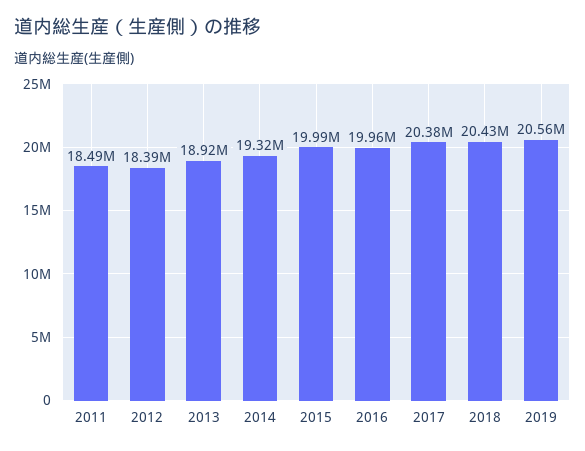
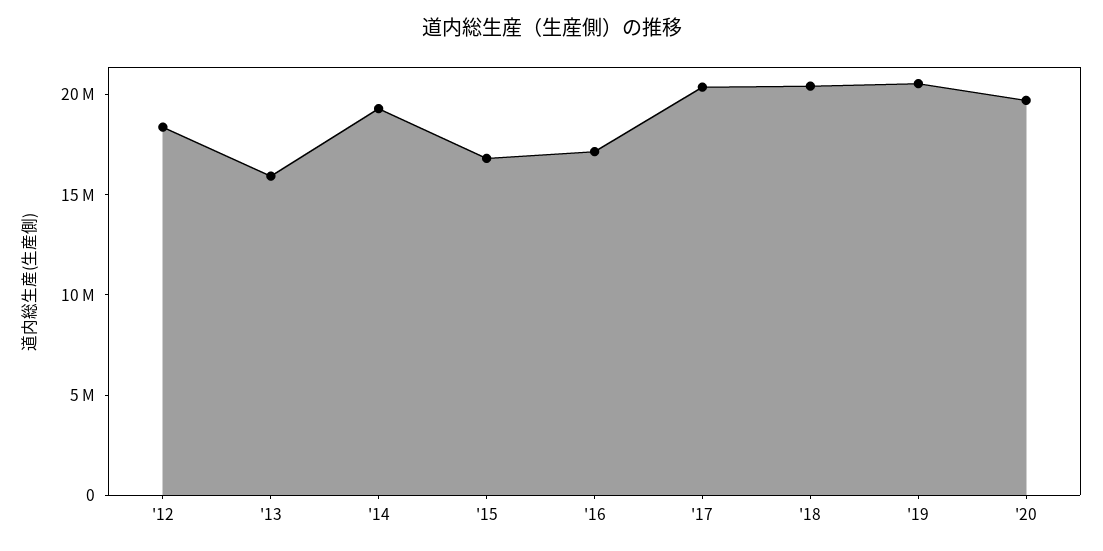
2011: 18490000 -> none
2013: 18920000 -> 16000000
2015: 19990000 -> 17000000
2016: 19960000 -> 17000000
'20: none -> 20000000

